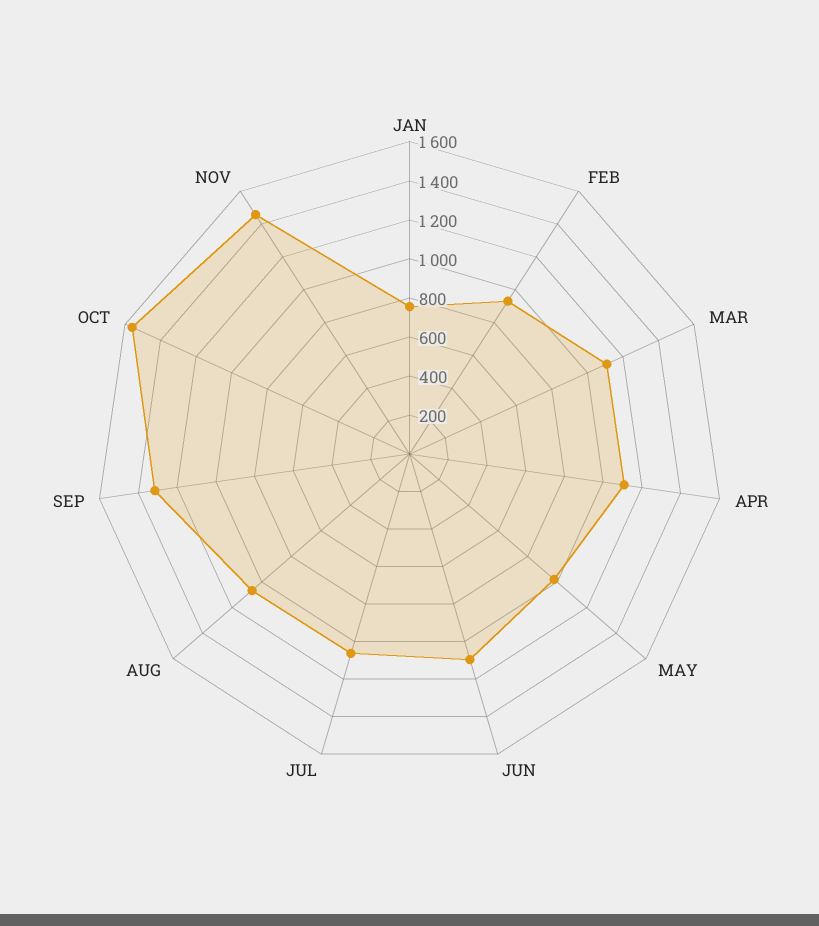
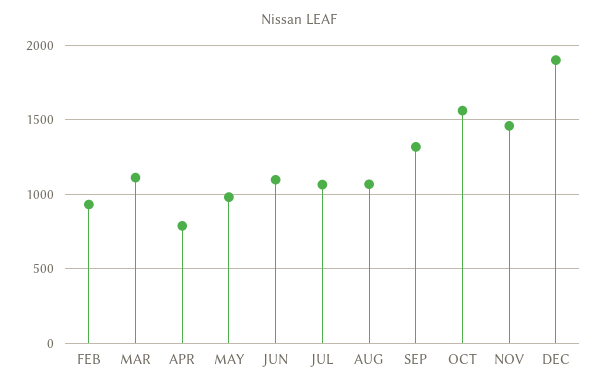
JAN: 750 -> none
APR: 1100 -> 800
DEC: none -> 1900

